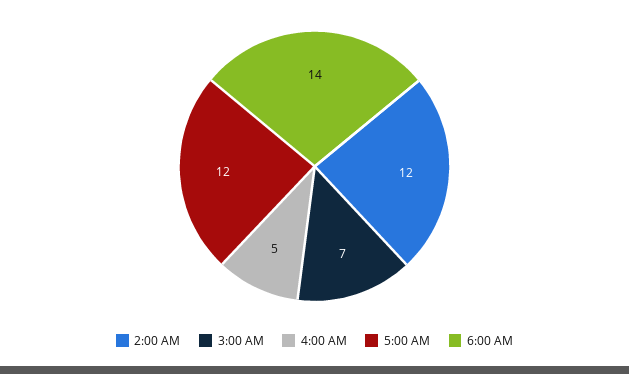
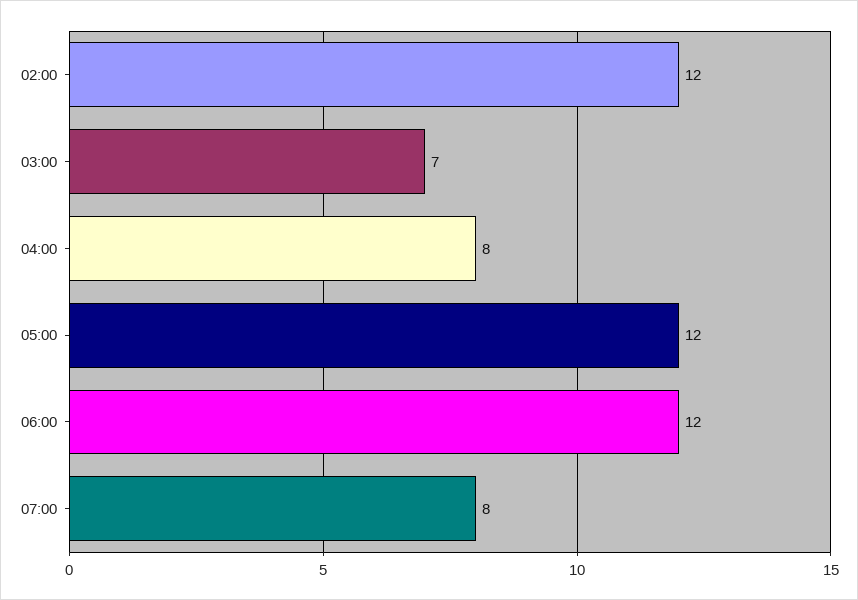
4:00 AM: 5 -> 8
6:00 AM: 14 -> 12
07:00: none -> 8

